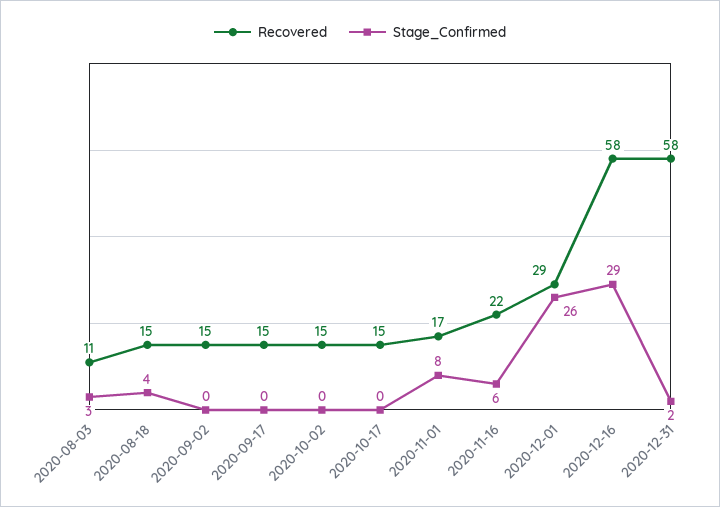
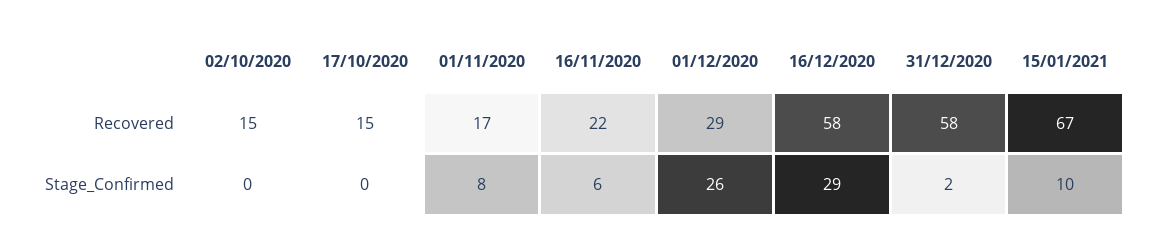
Recovered, 2020-08-03: 11 -> none
Stage_Confirmed, 2020-08-03: 3 -> none
Recovered, 2020-08-18: 15 -> none
Stage_Confirmed, 2020-08-18: 4 -> none
Recovered, 2020-09-02: 15 -> none
Stage_Confirmed, 2020-09-02: 0 -> none
Recovered, 2020-09-17: 15 -> none
Stage_Confirmed, 2020-09-17: 0 -> none
Recovered, 15/01/2021: none -> 67
Stage_Confirmed, 15/01/2021: none -> 10

